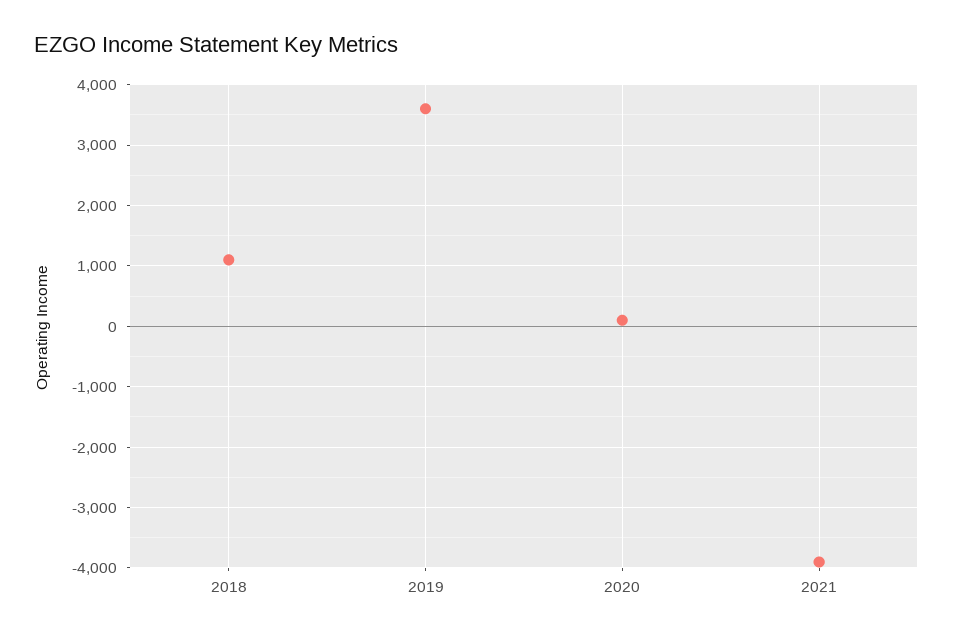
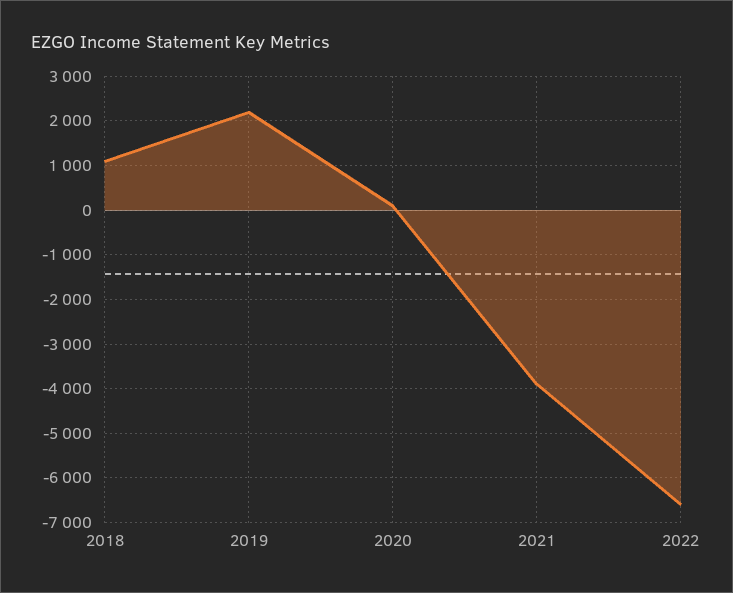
2019: 3600 -> 2200
2022: none -> -6600

